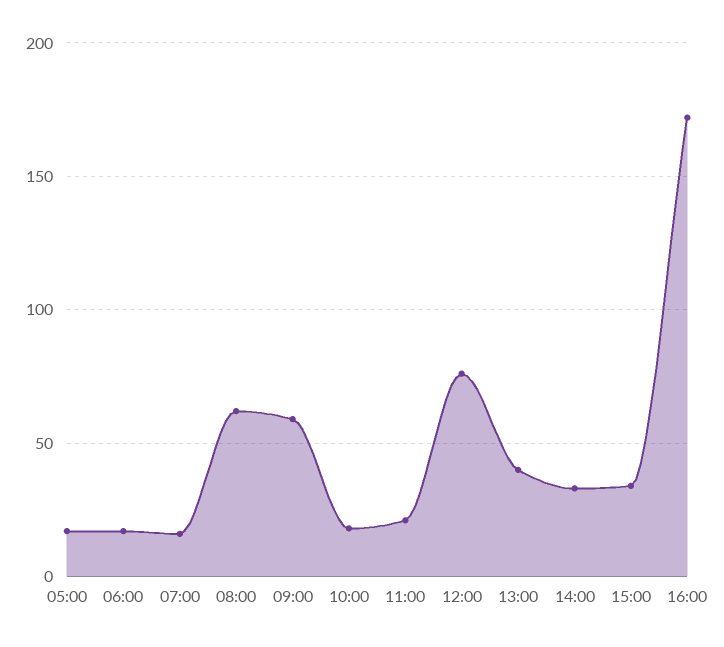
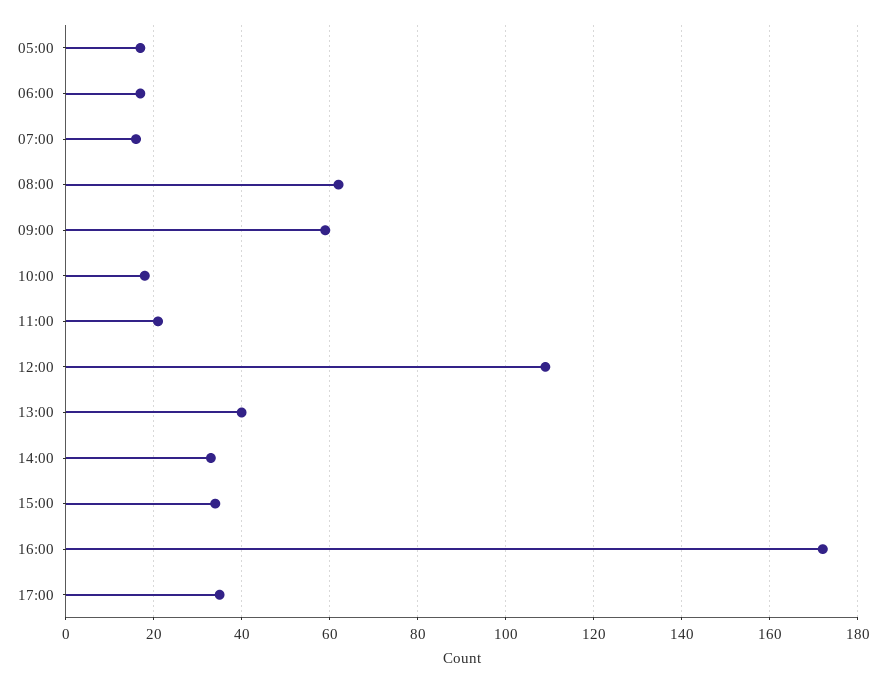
12:00: 75 -> 110
17:00: none -> 35

